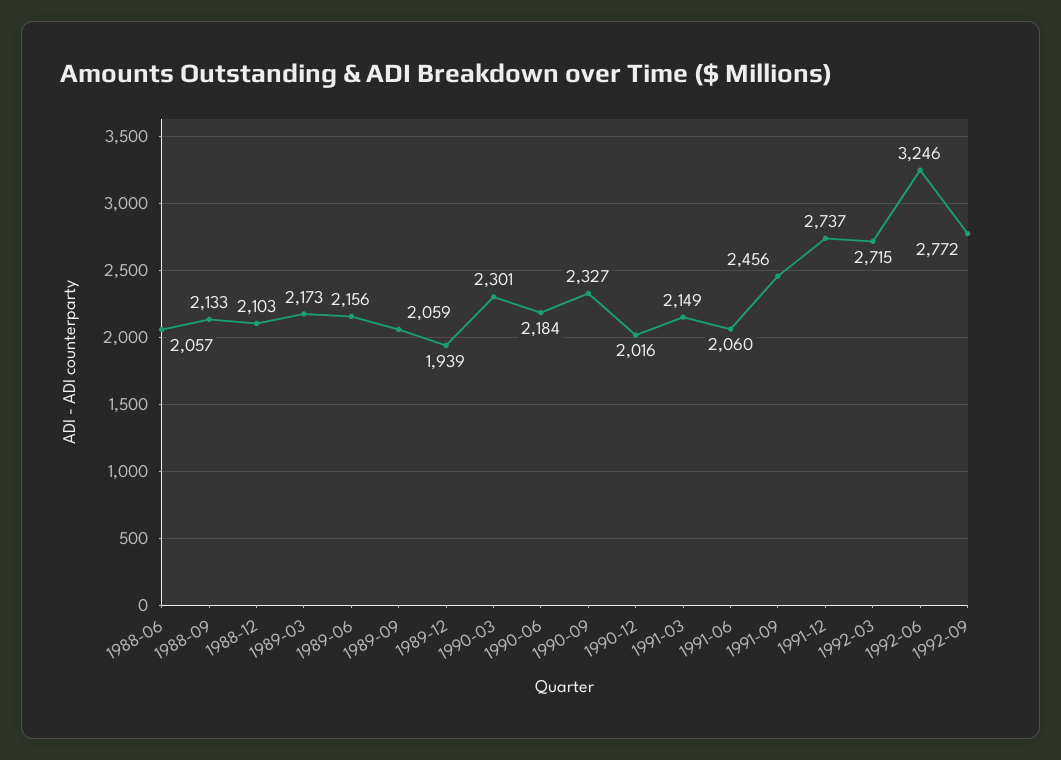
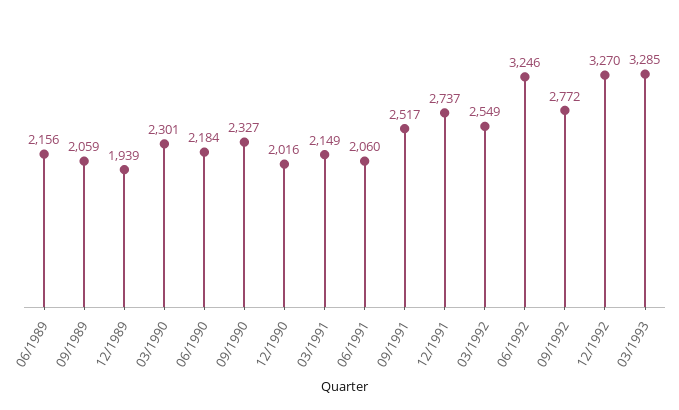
1988-06: 2057 -> none
1988-09: 2133 -> none
1988-12: 2103 -> none
1989-03: 2173 -> none
1991-09: 2456 -> 2517
1992-03: 2715 -> 2549
12/1992: none -> 3270
03/1993: none -> 3285

